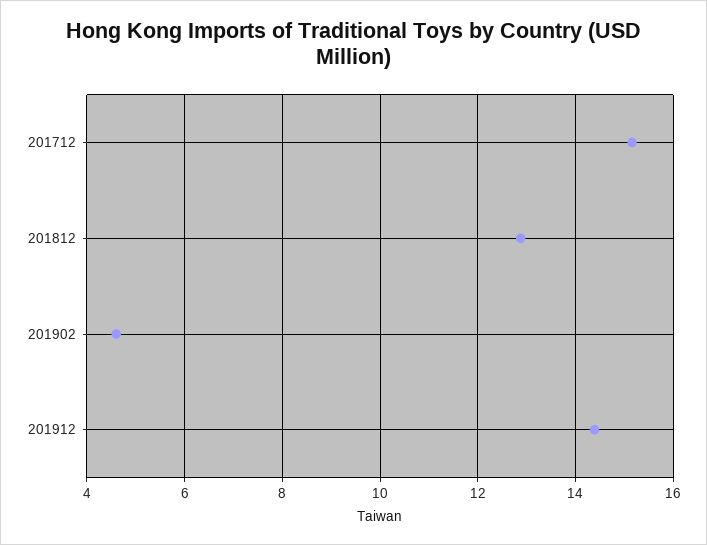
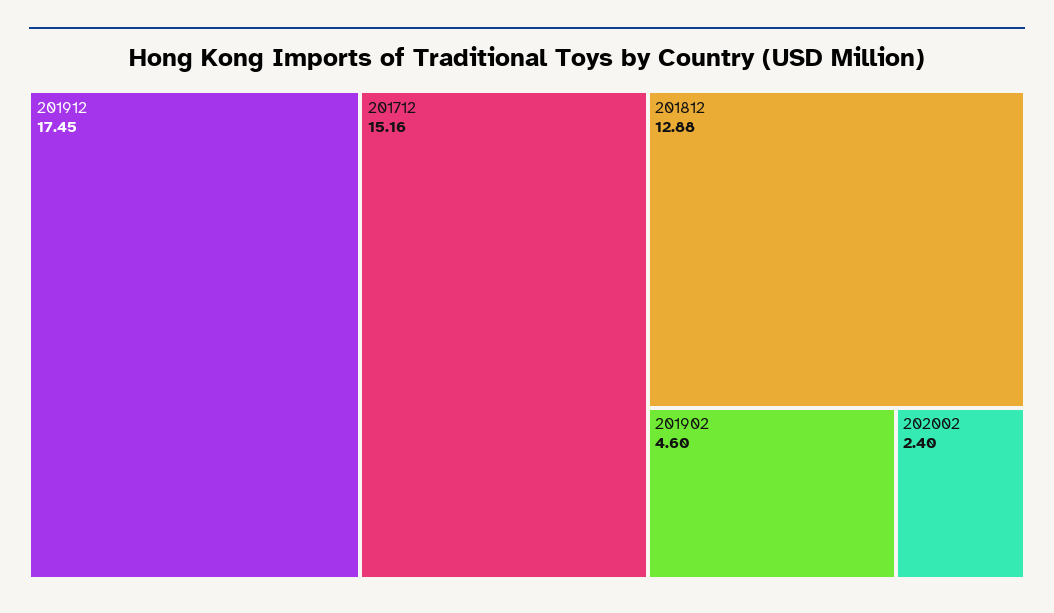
201912: 14.4 -> 17.45
202002: none -> 2.4

